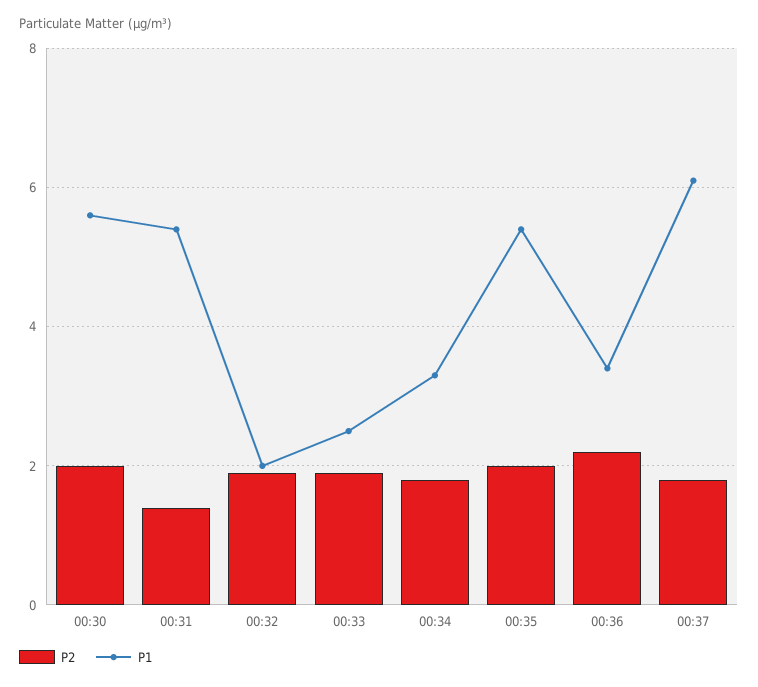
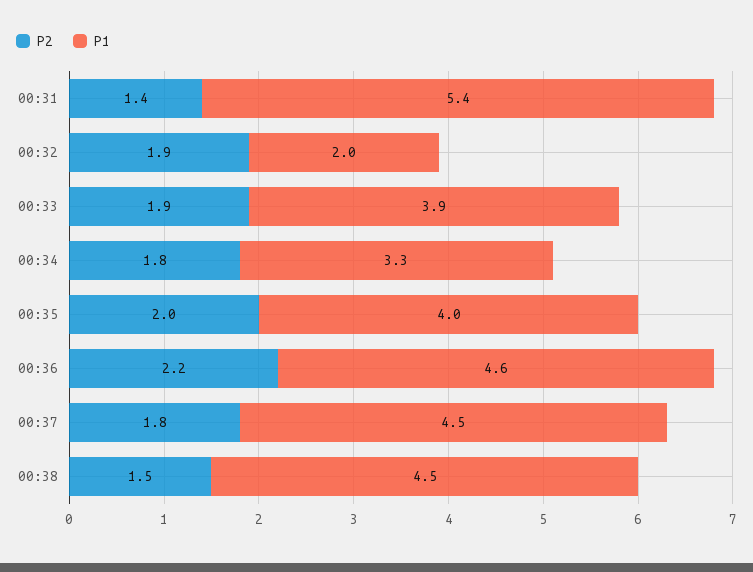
P2, 00:30: 2 -> none
P1, 00:30: 5.5 -> none
P1, 00:33: 2.5 -> 3.9
P1, 00:35: 5.5 -> 4
P1, 00:36: 3.5 -> 4.6
P1, 00:37: 6 -> 4.5
P2, 00:38: none -> 1.5
P1, 00:38: none -> 4.5

